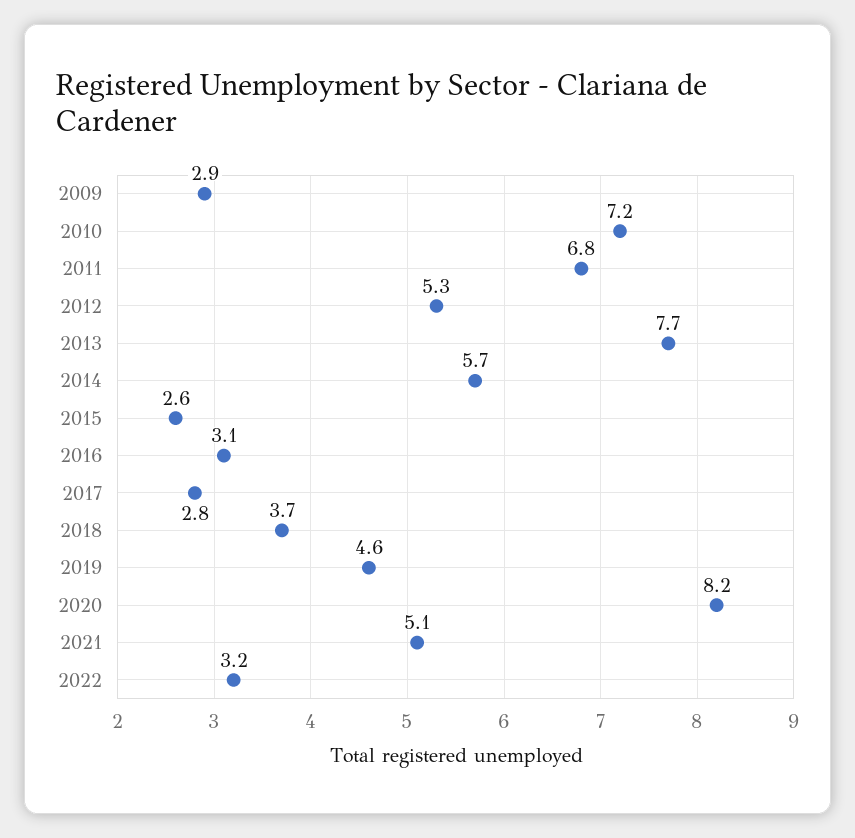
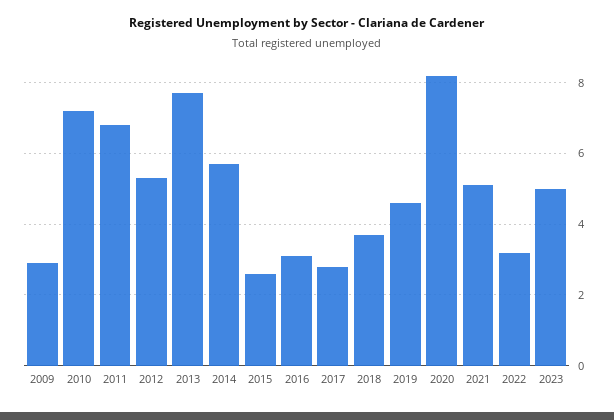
2023: none -> 5

